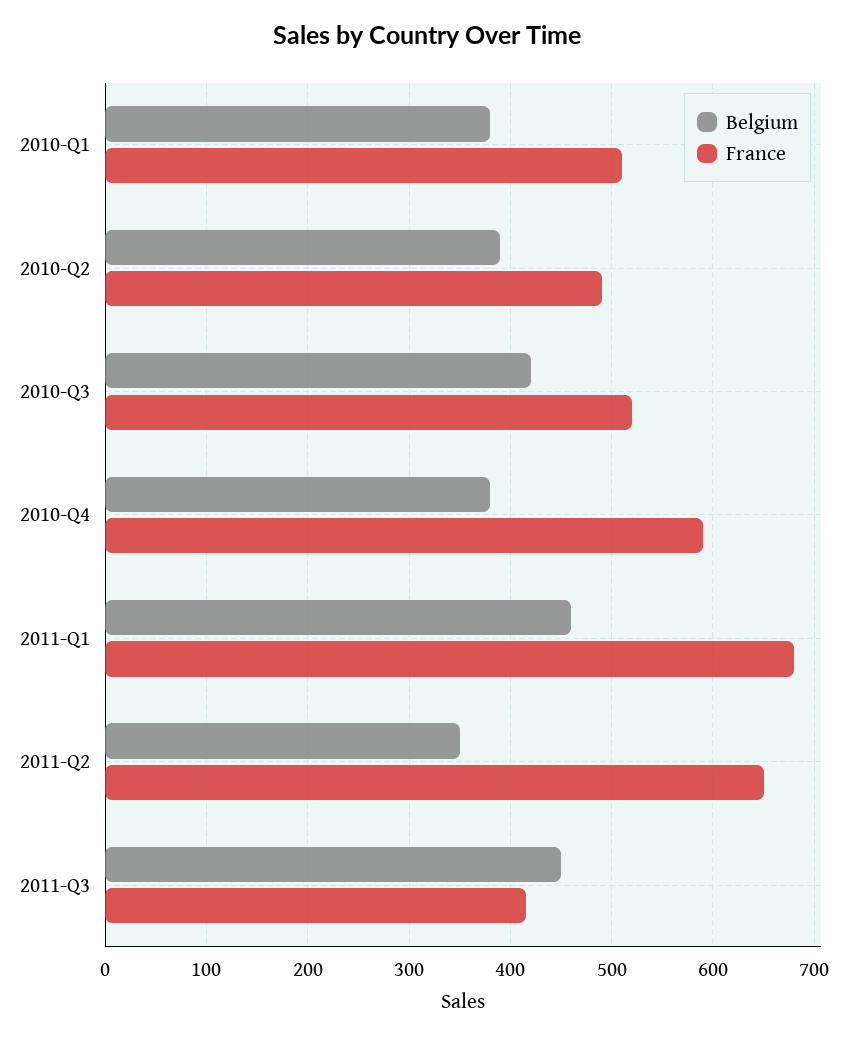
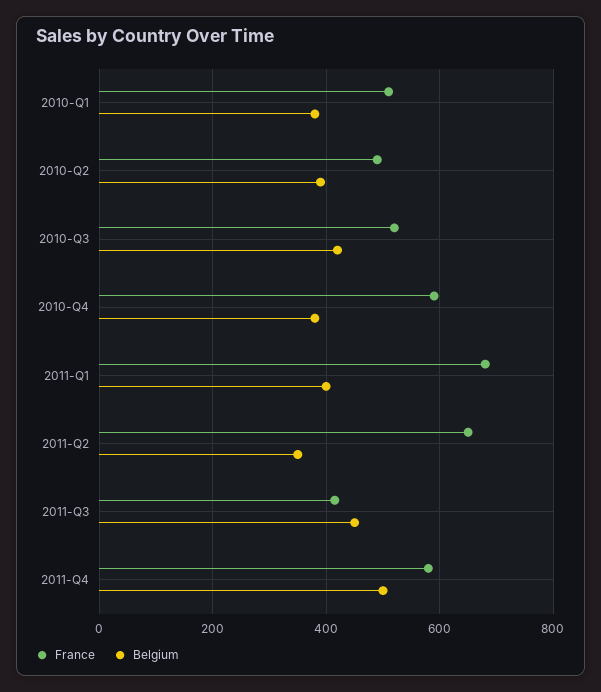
Belgium, 2011-Q1: 460 -> 400
France, 2011-Q4: none -> 580
Belgium, 2011-Q4: none -> 500

